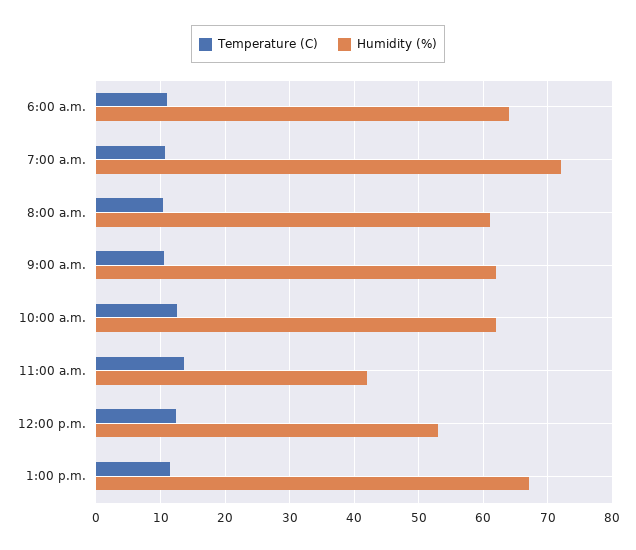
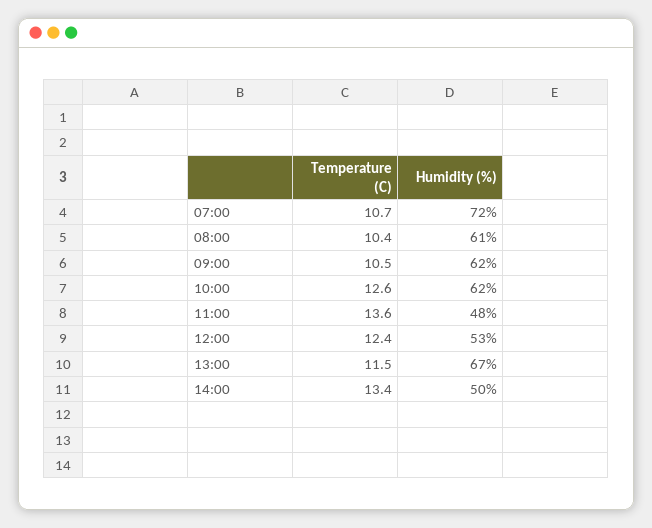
Temperature (C), 6:00 a.m.: 11 -> none
Humidity (%), 6:00 a.m.: 64 -> none
Humidity (%), 11:00 a.m.: 42 -> 48
Temperature (C), 14:00: none -> 13.4
Humidity (%), 14:00: none -> 50

